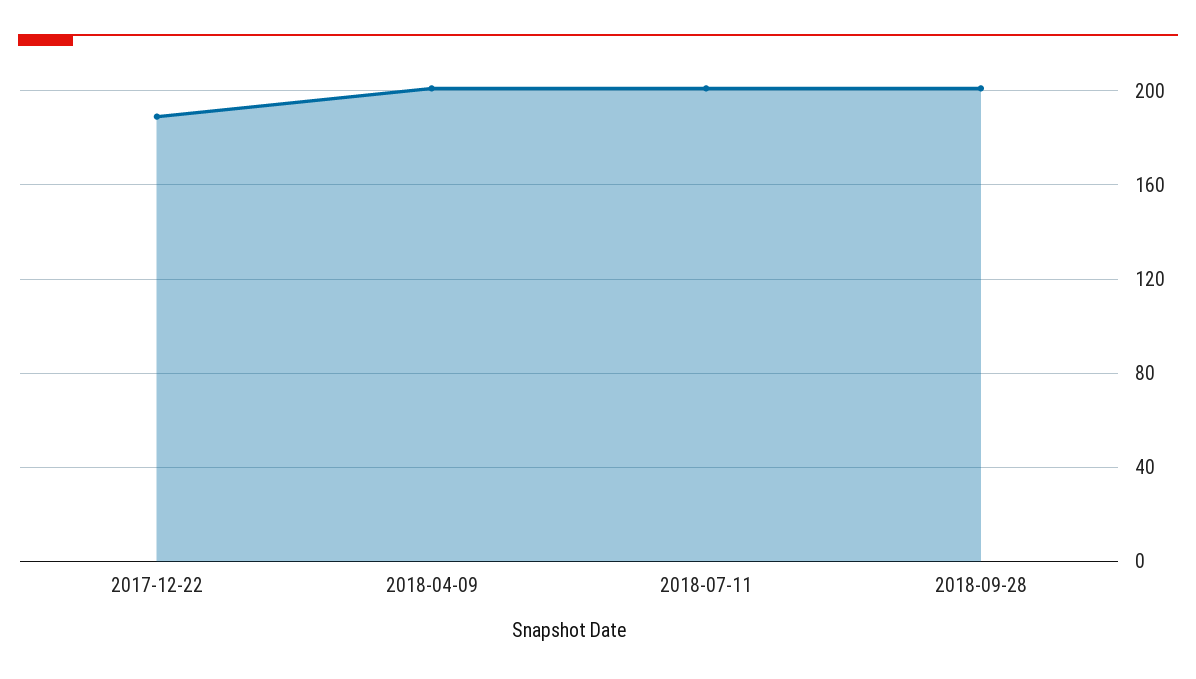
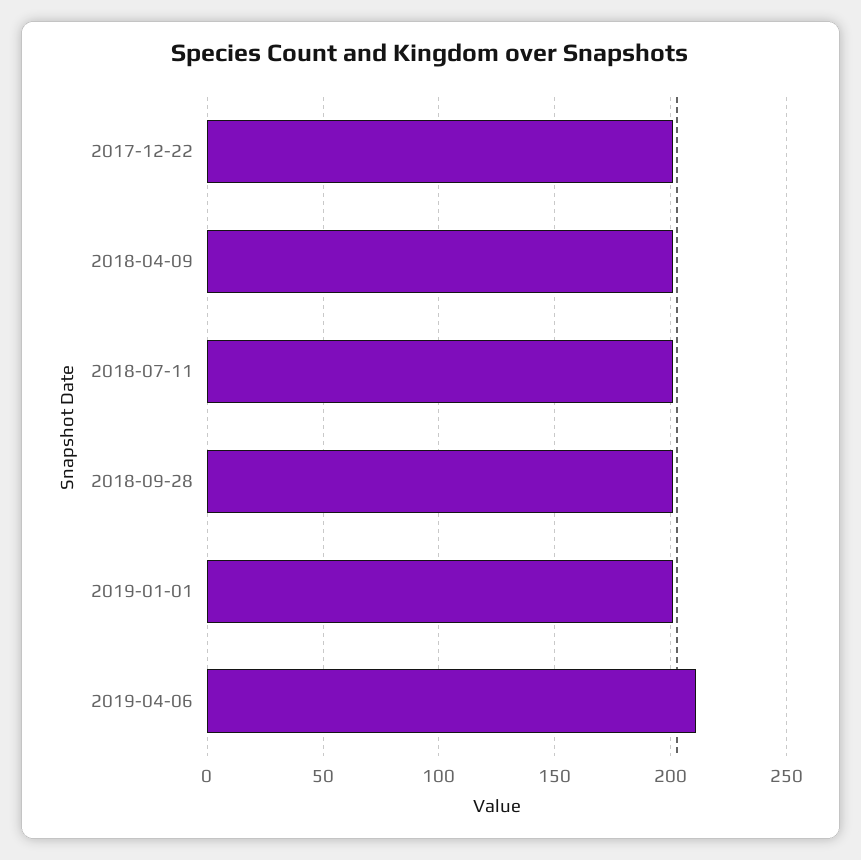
2017-12-22: 190 -> 200
2019-01-01: none -> 200
2019-04-06: none -> 210

